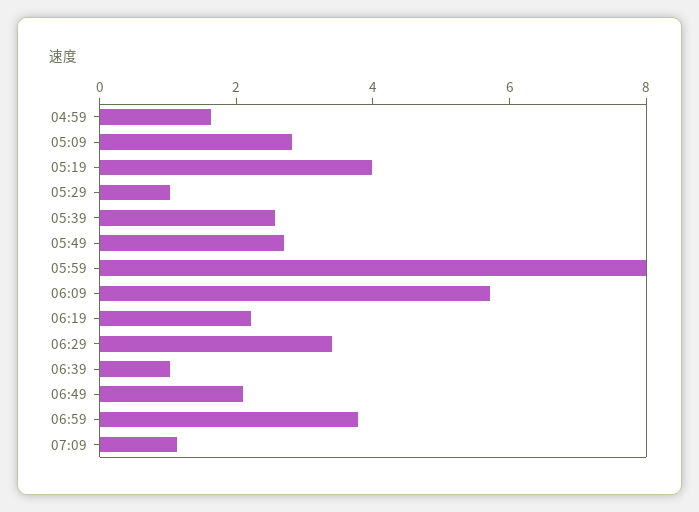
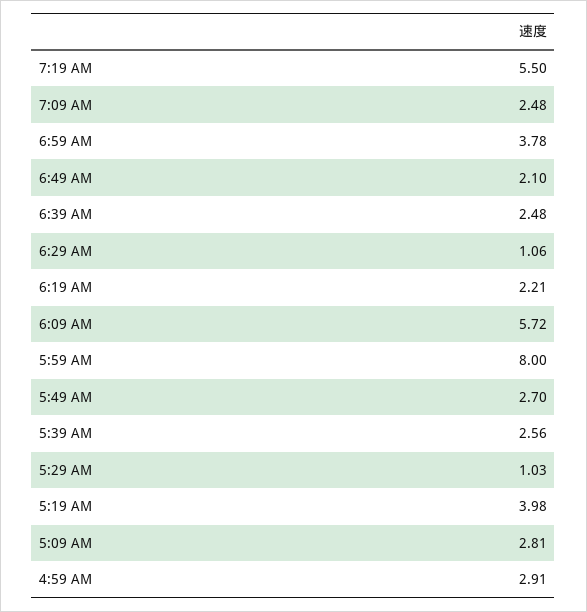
04:59: 1.5 -> 2.91
06:29: 3.5 -> 1.06
06:39: 1 -> 2.48
07:09: 1 -> 2.48
7:19 AM: none -> 5.5

